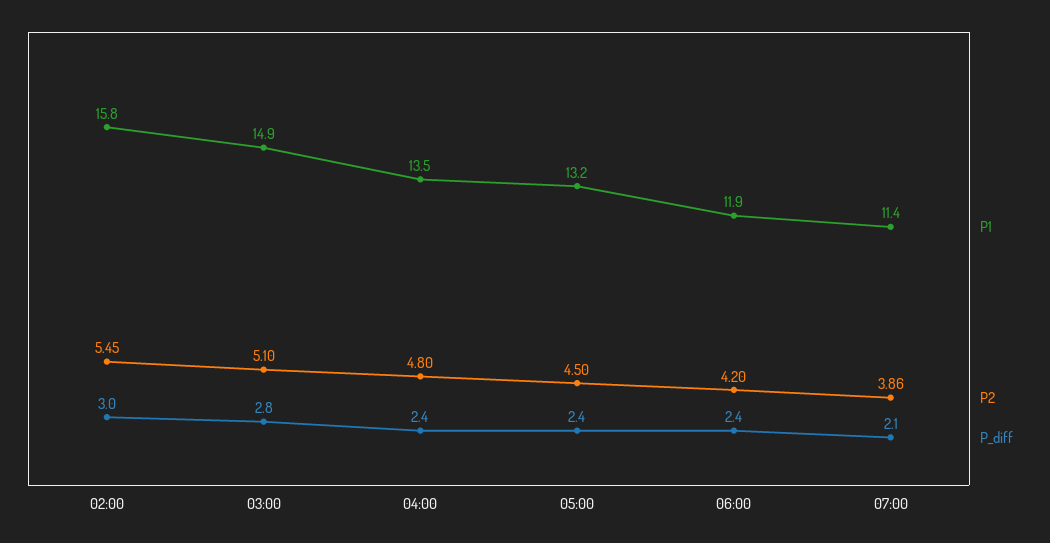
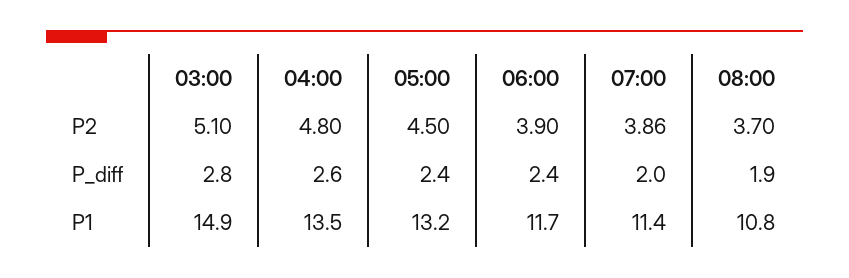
P1, 02:00: 15.8 -> none
P2, 02:00: 5.45 -> none
P_diff, 02:00: 3 -> none
P_diff, 04:00: 2.4 -> 2.6
P1, 06:00: 11.9 -> 11.7
P2, 06:00: 4.2 -> 3.9
P_diff, 07:00: 2.1 -> 2
P2, 08:00: none -> 3.7
P_diff, 08:00: none -> 1.9
P1, 08:00: none -> 10.8

